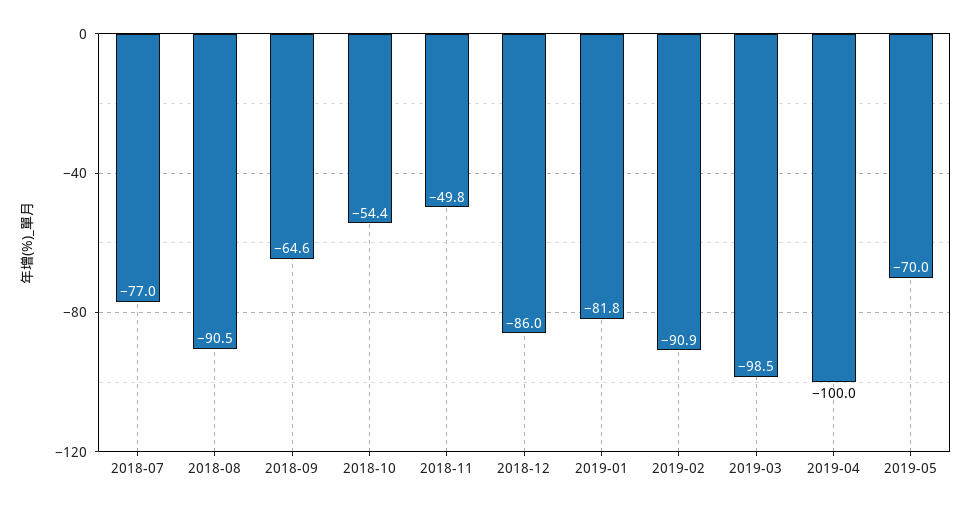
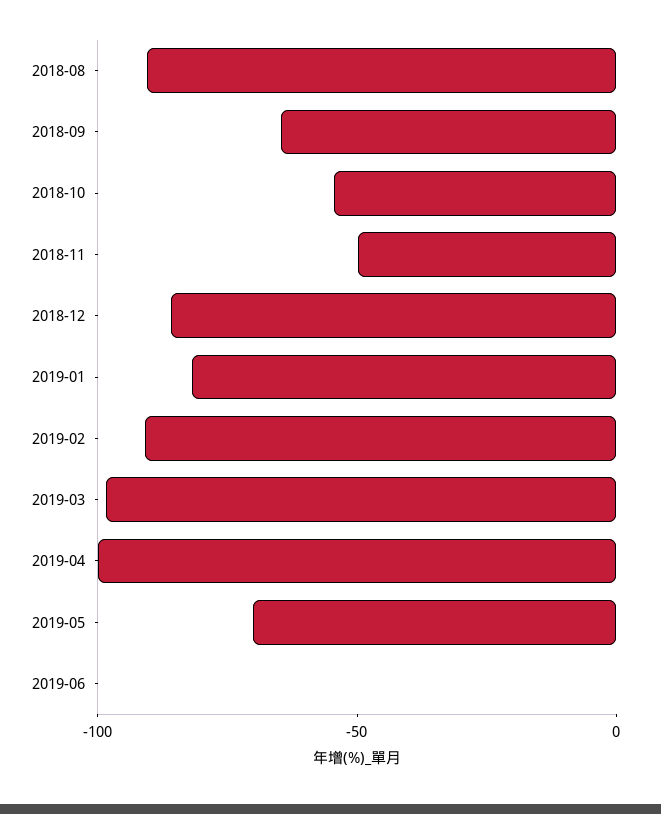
2018-07: -77 -> none
2019-06: none -> 0

